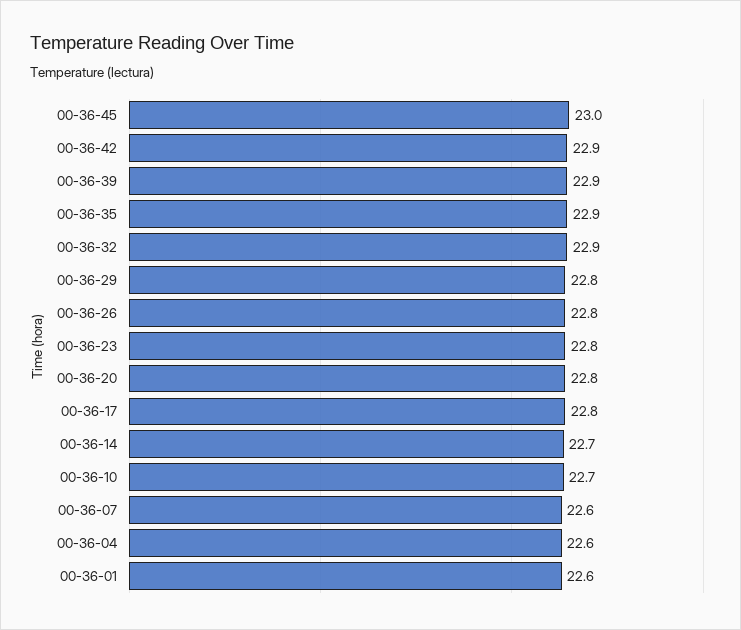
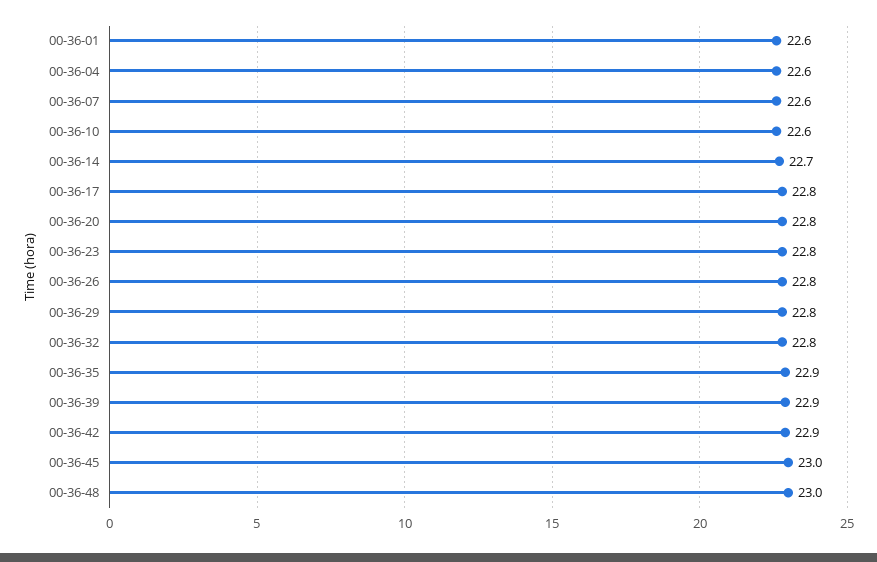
00-36-32: 22.9 -> 22.8
00-36-10: 22.7 -> 22.6
00-36-48: none -> 23

